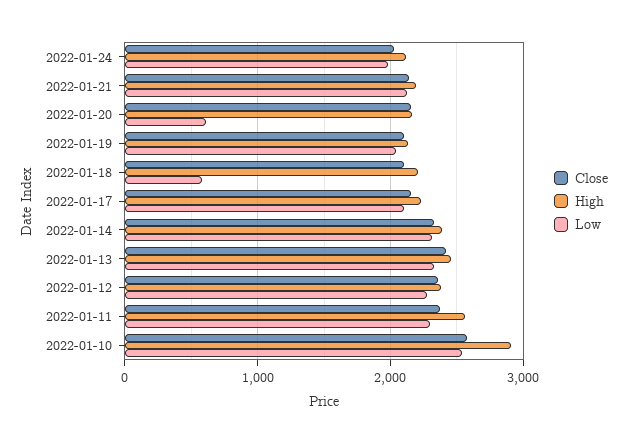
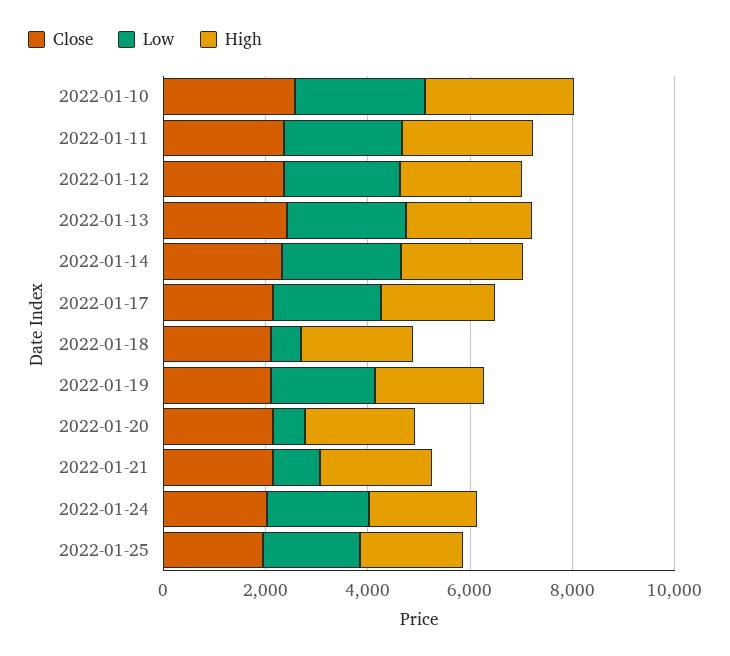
Low, 2022-01-21: 2100 -> 1000
Close, 2022-01-25: none -> 2000
Low, 2022-01-25: none -> 2000
High, 2022-01-25: none -> 2000

